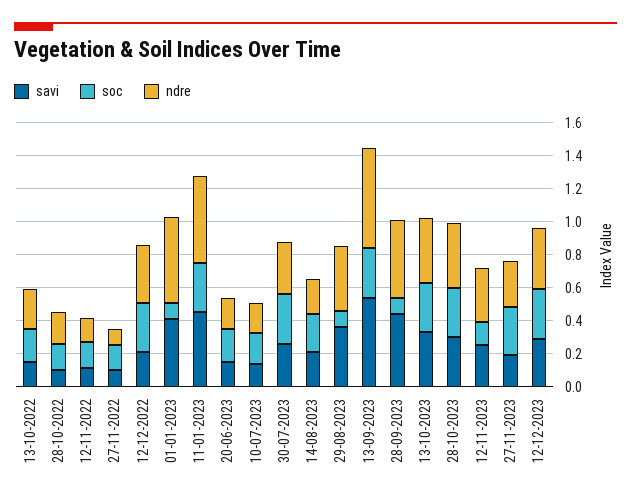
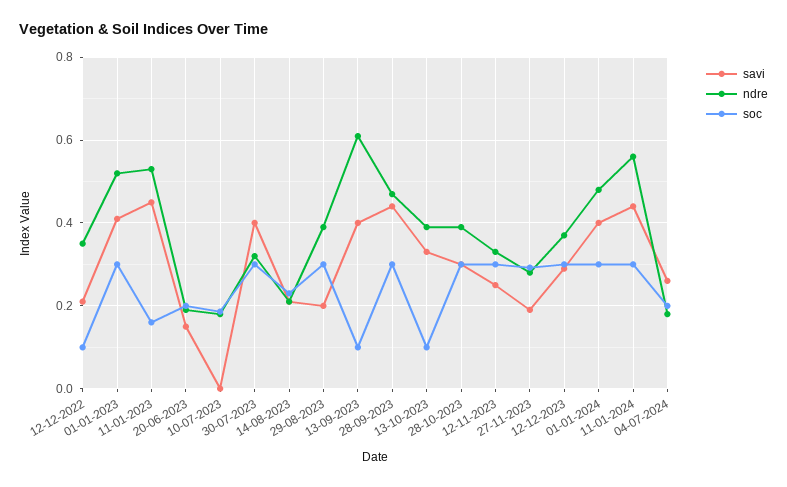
savi, 13-10-2022: 0.15 -> none
soc, 13-10-2022: 0.2 -> none
ndre, 13-10-2022: 0.25 -> none
savi, 28-10-2022: 0.1 -> none
soc, 28-10-2022: 0.15 -> none
ndre, 28-10-2022: 0.2 -> none
savi, 12-11-2022: 0.1 -> none
soc, 12-11-2022: 0.15 -> none
ndre, 12-11-2022: 0.15 -> none
savi, 27-11-2022: 0.1 -> none
soc, 27-11-2022: 0.15 -> none
ndre, 27-11-2022: 0.1 -> none
soc, 12-12-2022: 0.3 -> 0.1
soc, 01-01-2023: 0.1 -> 0.3
soc, 11-01-2023: 0.3 -> 0.16
savi, 10-07-2023: 0.15 -> 0
savi, 30-07-2023: 0.25 -> 0.4
savi, 29-08-2023: 0.35 -> 0.2
soc, 29-08-2023: 0.1 -> 0.3
savi, 13-09-2023: 0.55 -> 0.4
soc, 13-09-2023: 0.3 -> 0.1
soc, 28-09-2023: 0.1 -> 0.3
soc, 13-10-2023: 0.3 -> 0.1
soc, 12-11-2023: 0.15 -> 0.3
savi, 01-01-2024: none -> 0.4
ndre, 01-01-2024: none -> 0.48
soc, 01-01-2024: none -> 0.3
savi, 11-01-2024: none -> 0.44
ndre, 11-01-2024: none -> 0.56
soc, 11-01-2024: none -> 0.3
savi, 04-07-2024: none -> 0.26
ndre, 04-07-2024: none -> 0.18
soc, 04-07-2024: none -> 0.2

